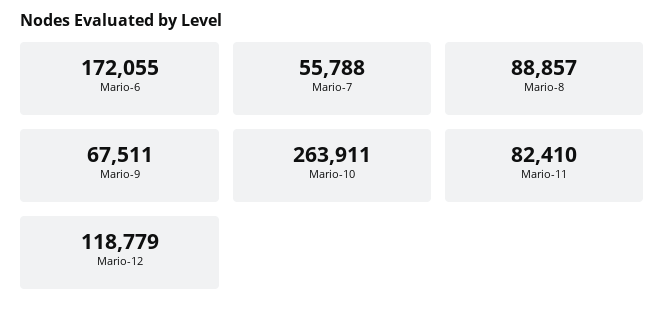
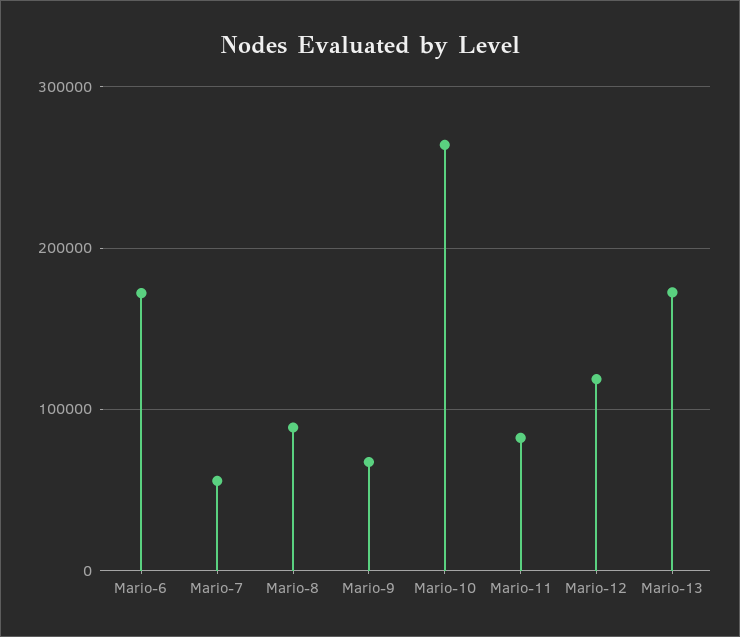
Mario-13: none -> 170000

